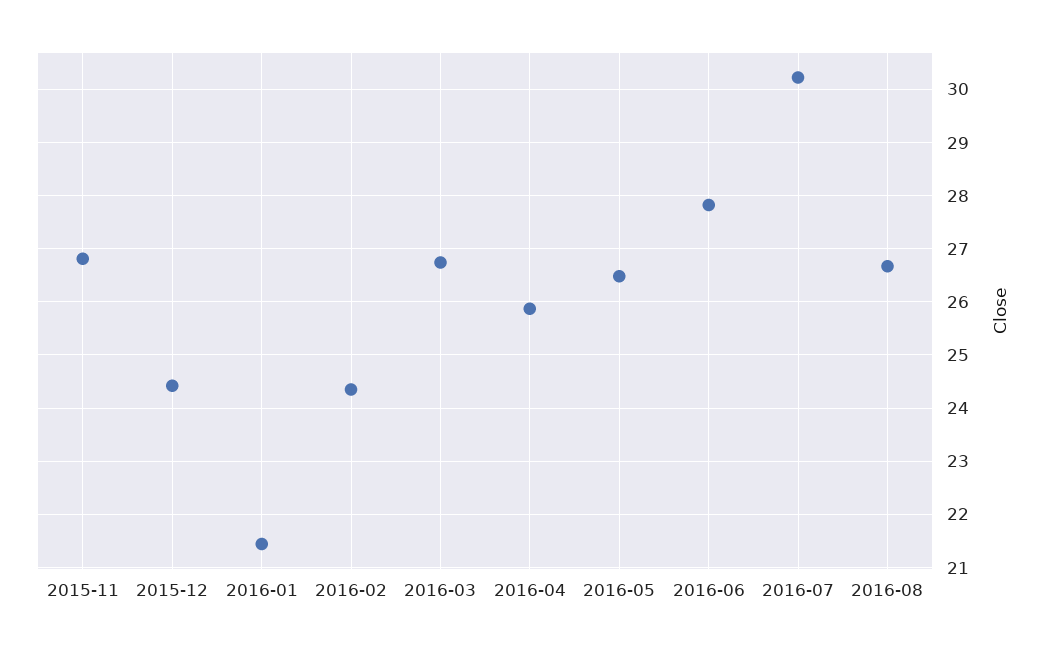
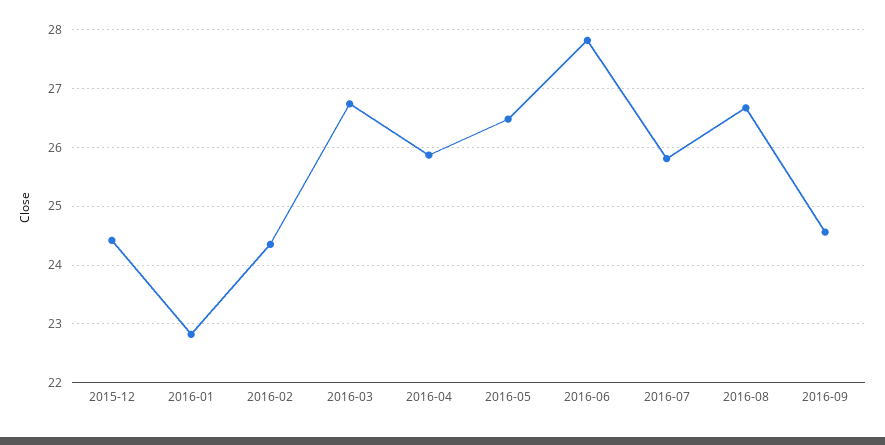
2015-11: 26.8 -> none
2016-01: 21.4 -> 22.8
2016-07: 30.2 -> 25.8
2016-09: none -> 24.6

